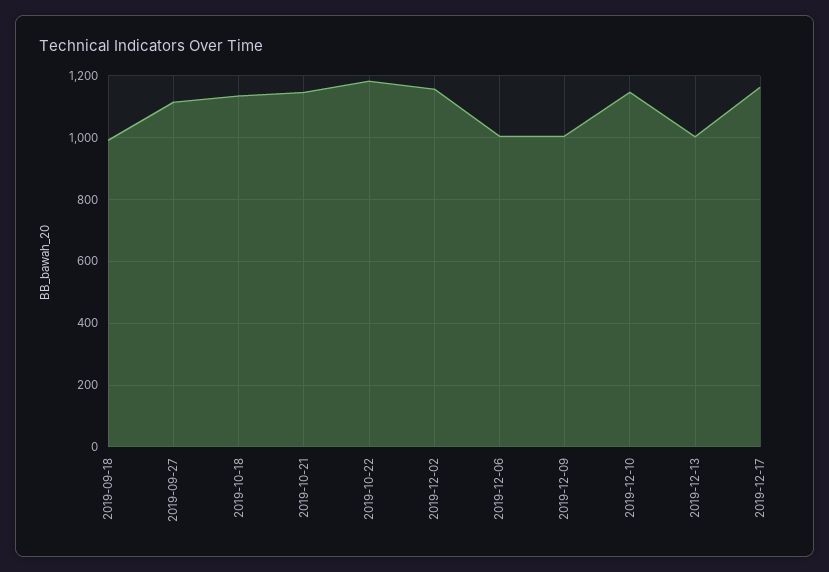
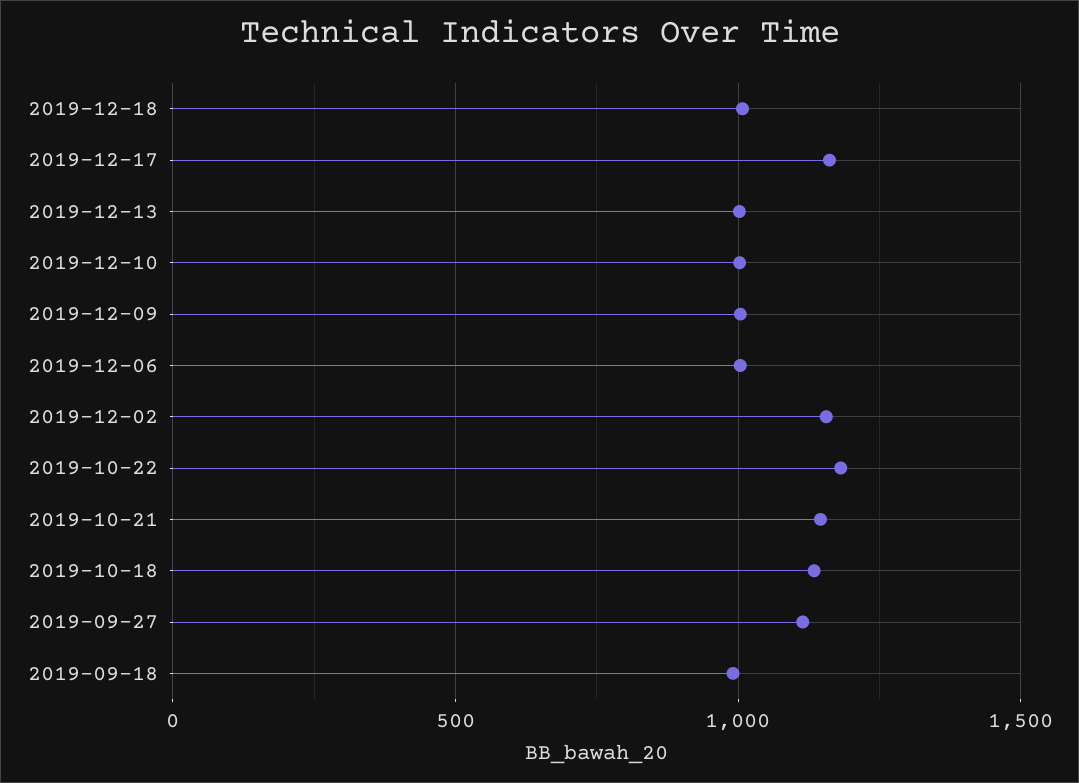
2019-12-10: 1140 -> 1000
2019-12-18: none -> 1000

